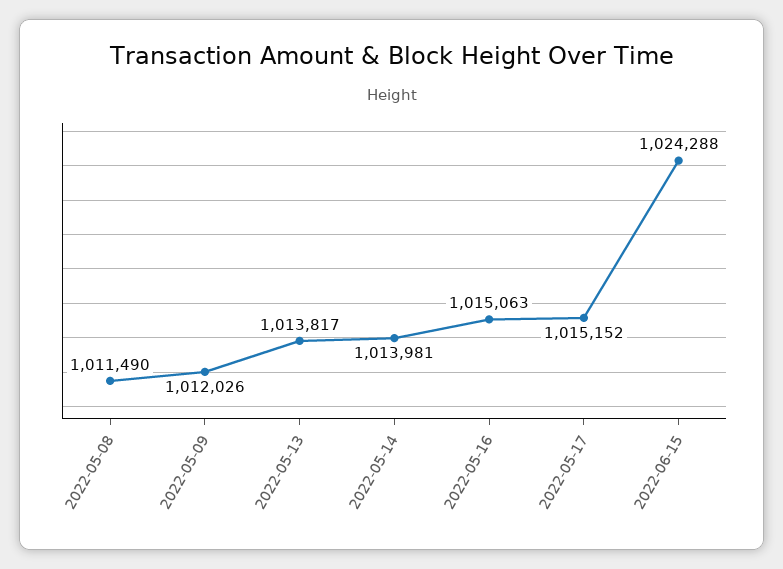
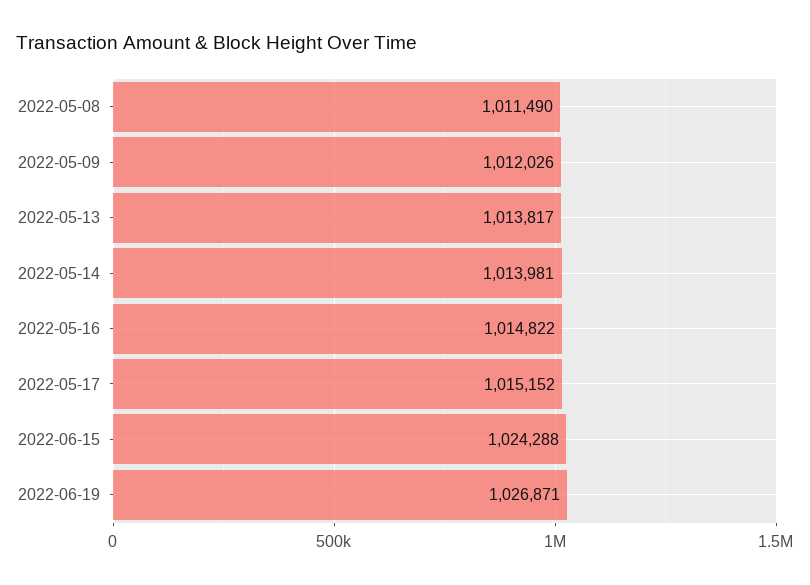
2022-05-16: 1015063 -> 1014822
2022-06-19: none -> 1026871

